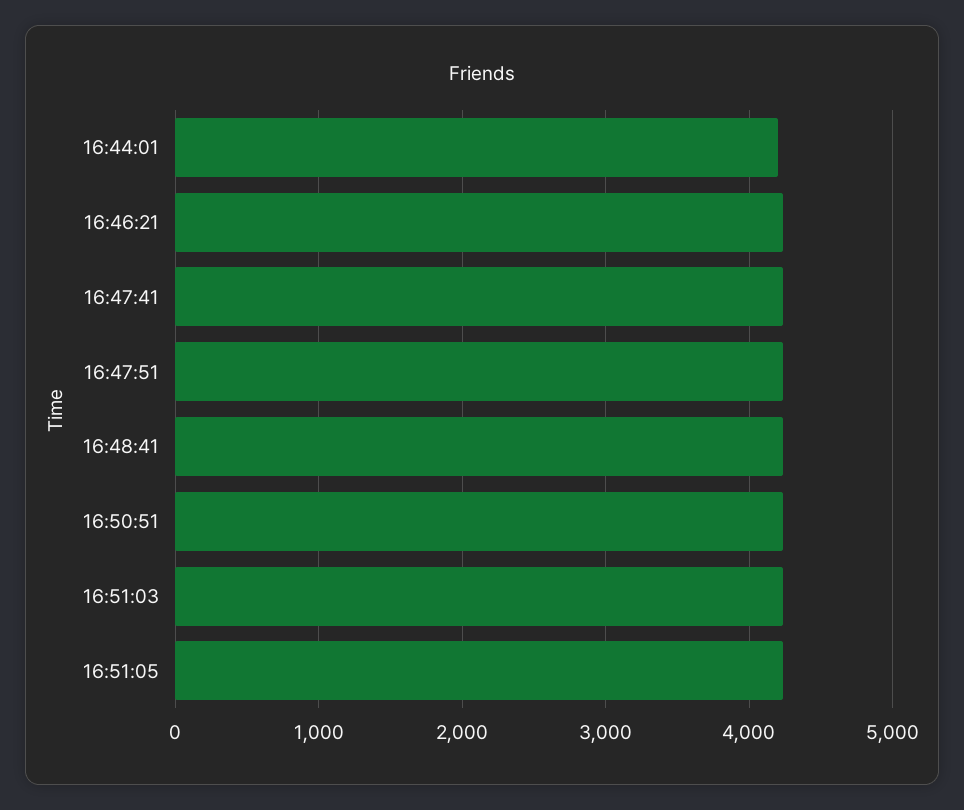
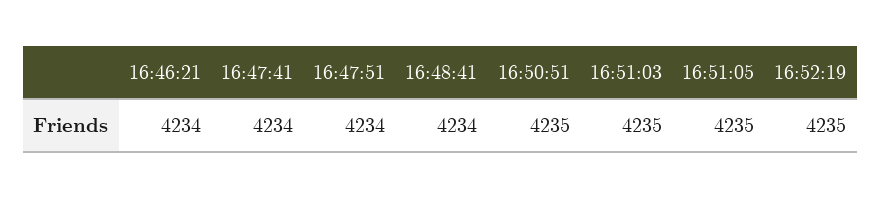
16:44:01: 4200 -> none
16:52:19: none -> 4235

